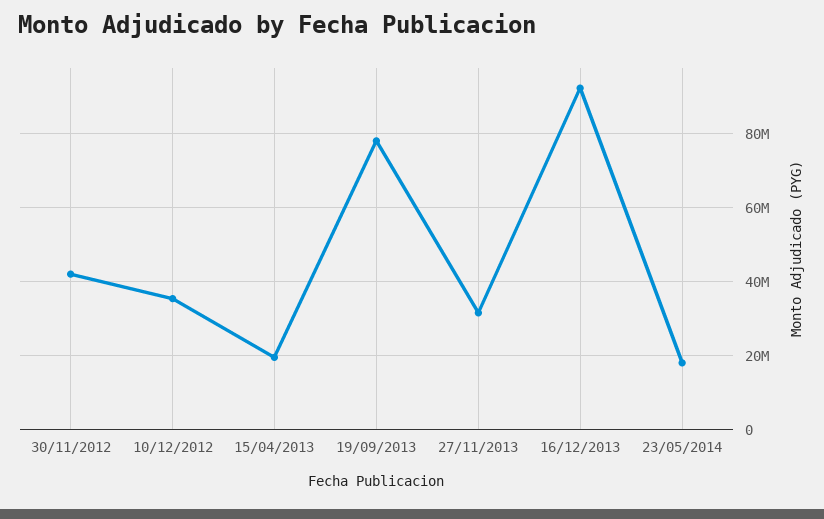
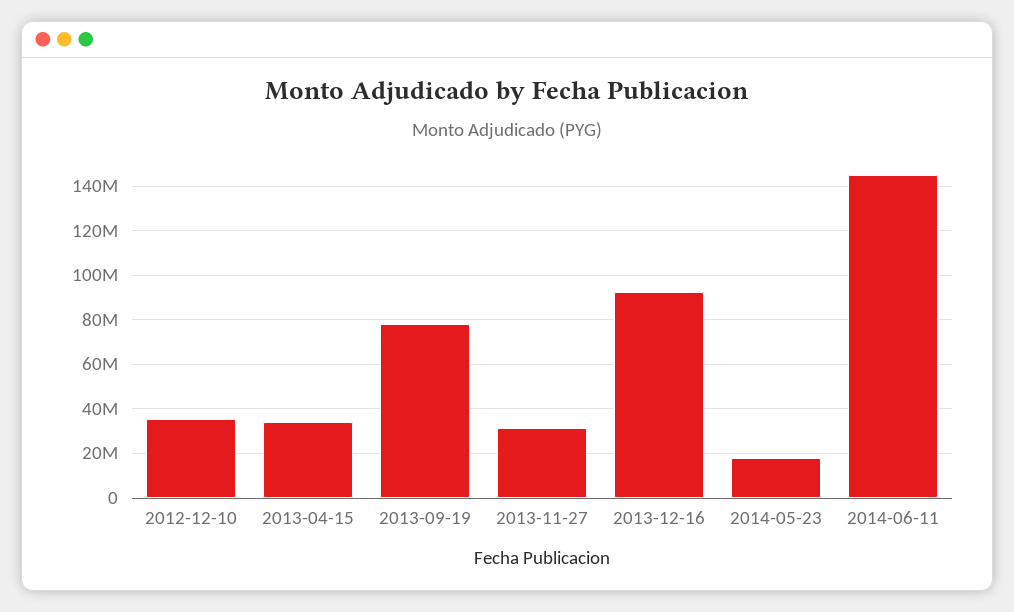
30/11/2012: 42000000 -> none
15/04/2013: 20000000 -> 35000000
2014-06-11: none -> 145000000

